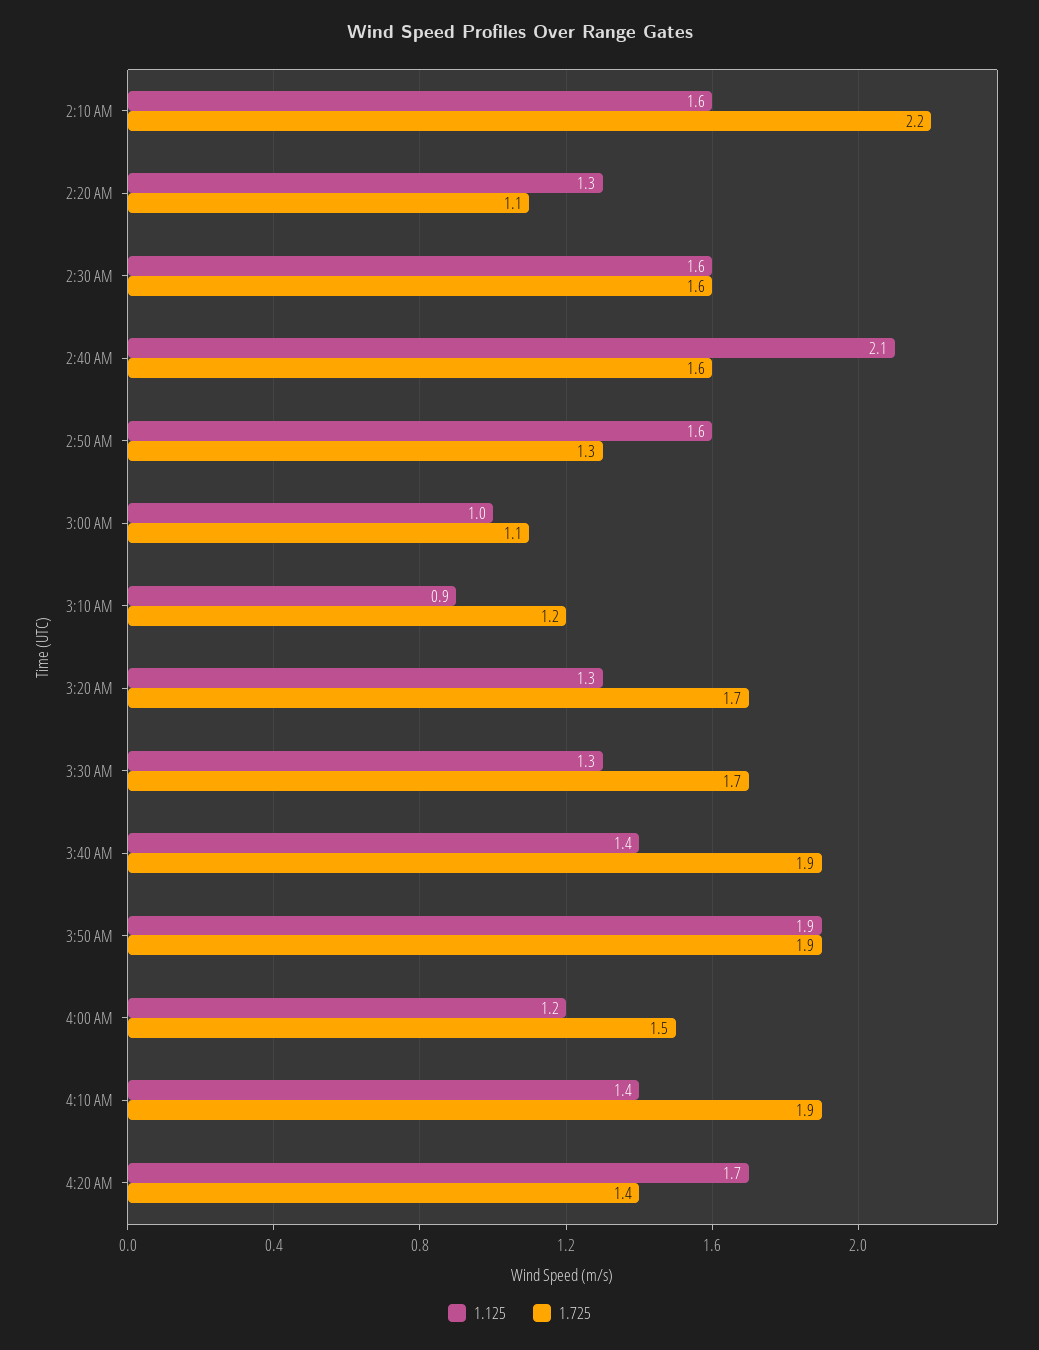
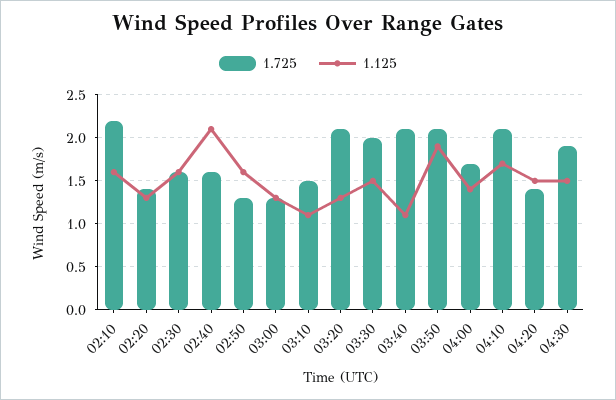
1.725, 2:20 AM: 1.1 -> 1.4
1.125, 3:00 AM: 1 -> 1.3
1.725, 3:00 AM: 1.1 -> 1.3
1.125, 3:10 AM: 0.9 -> 1.1
1.725, 3:10 AM: 1.2 -> 1.5
1.725, 3:20 AM: 1.7 -> 2.1
1.125, 3:30 AM: 1.3 -> 1.5
1.725, 3:30 AM: 1.7 -> 2
1.125, 3:40 AM: 1.4 -> 1.1
1.725, 3:40 AM: 1.9 -> 2.1
1.725, 3:50 AM: 1.9 -> 2.1
1.125, 4:00 AM: 1.2 -> 1.4
1.725, 4:00 AM: 1.5 -> 1.7
1.125, 4:10 AM: 1.4 -> 1.7
1.725, 4:10 AM: 1.9 -> 2.1
1.125, 4:20 AM: 1.7 -> 1.5
1.725, 04:30: none -> 1.9
1.125, 04:30: none -> 1.5

